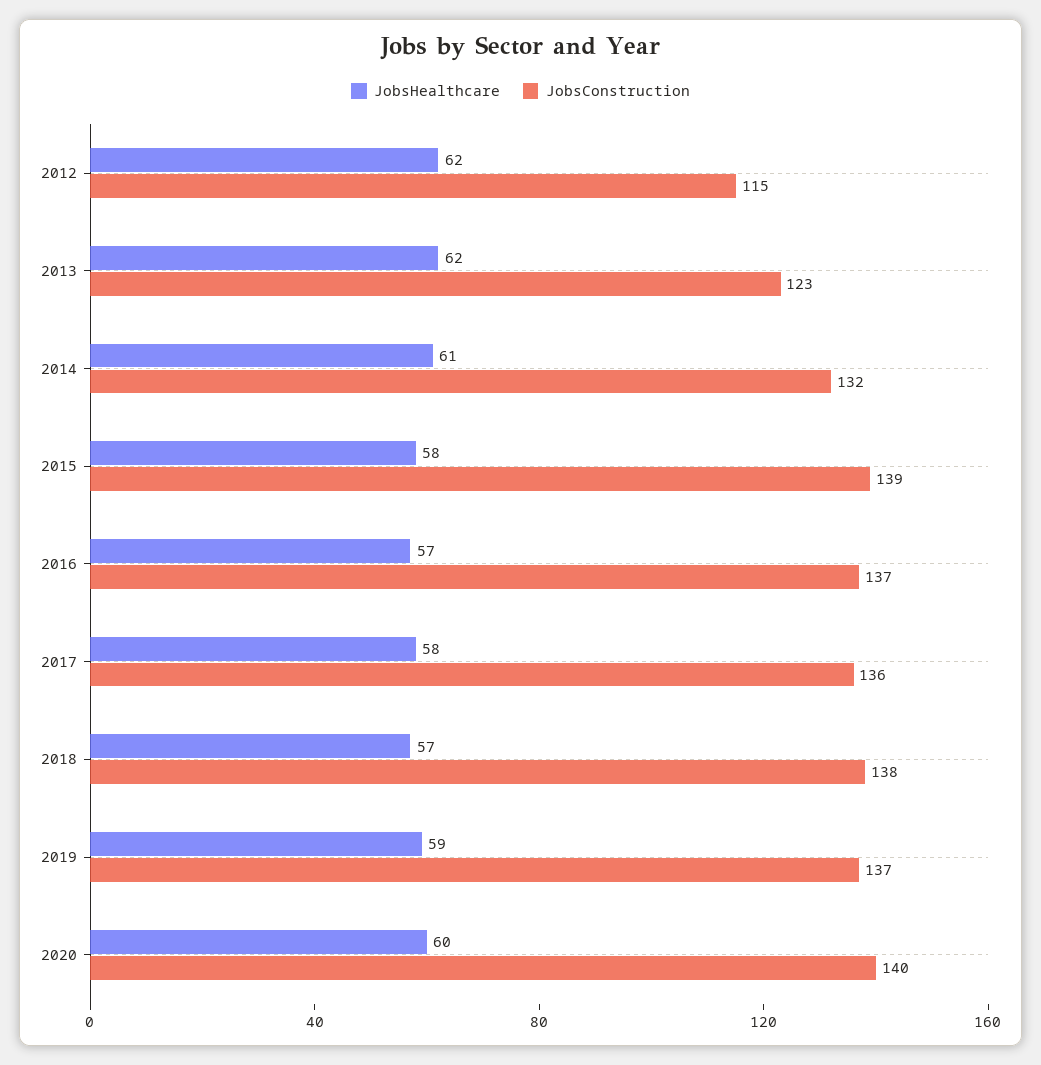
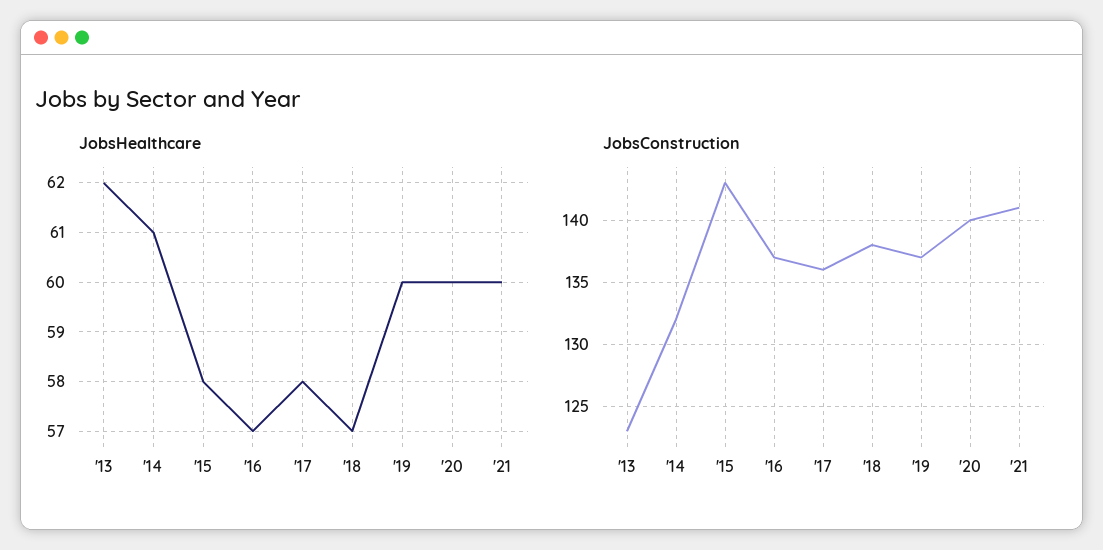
JobsHealthcare, 2012: 62 -> none
JobsConstruction, 2012: 115 -> none
JobsConstruction, 2015: 139 -> 143
JobsHealthcare, 2019: 59 -> 60
JobsHealthcare, '21: none -> 60
JobsConstruction, '21: none -> 141

